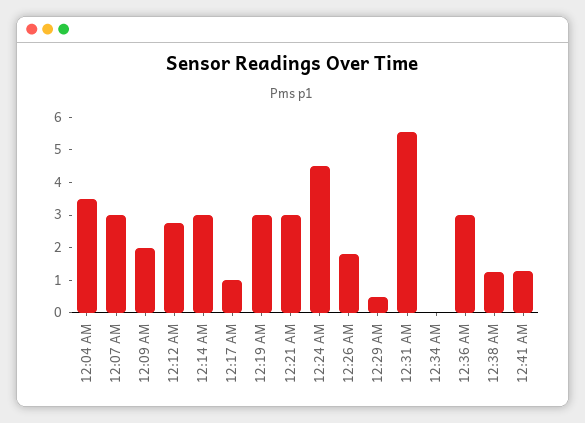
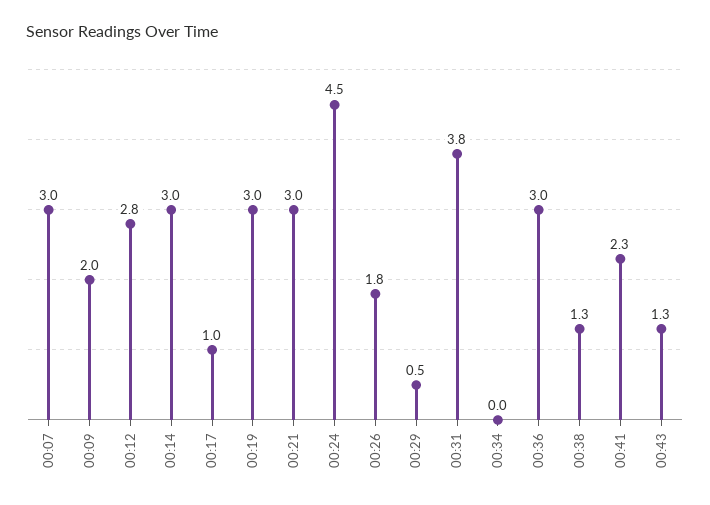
12:04 AM: 3.5 -> none
12:31 AM: 5.5 -> 3.8
12:41 AM: 1.25 -> 2.3
00:43: none -> 1.3

